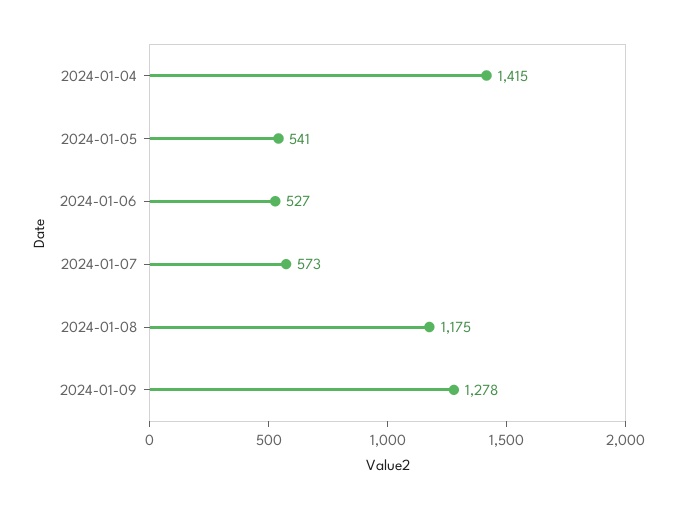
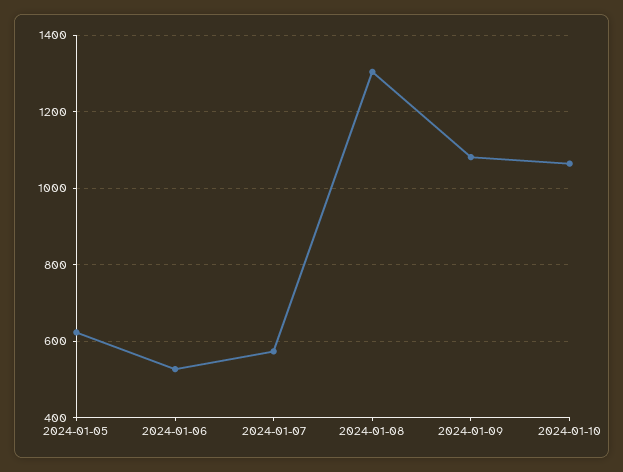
2024-01-04: 1415 -> none
2024-01-05: 541 -> 620
2024-01-08: 1175 -> 1300
2024-01-09: 1278 -> 1080
2024-01-10: none -> 1060

